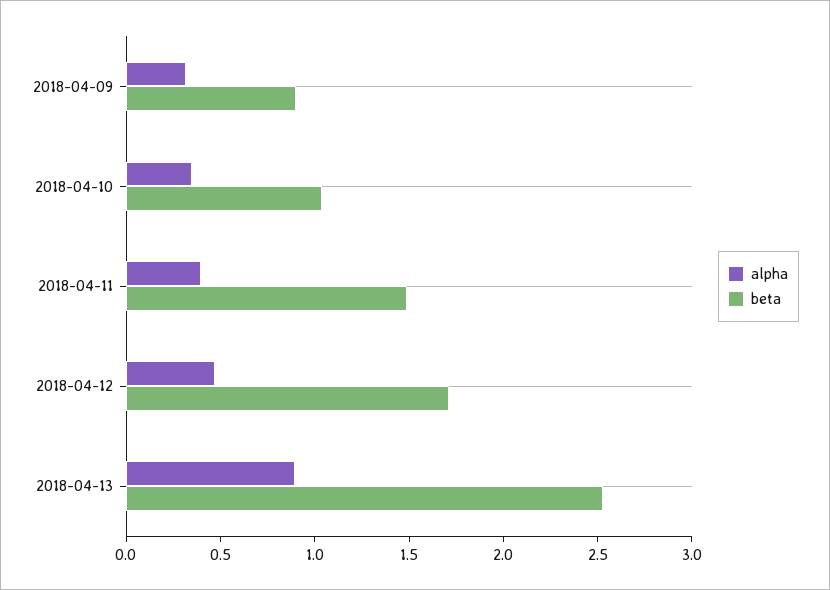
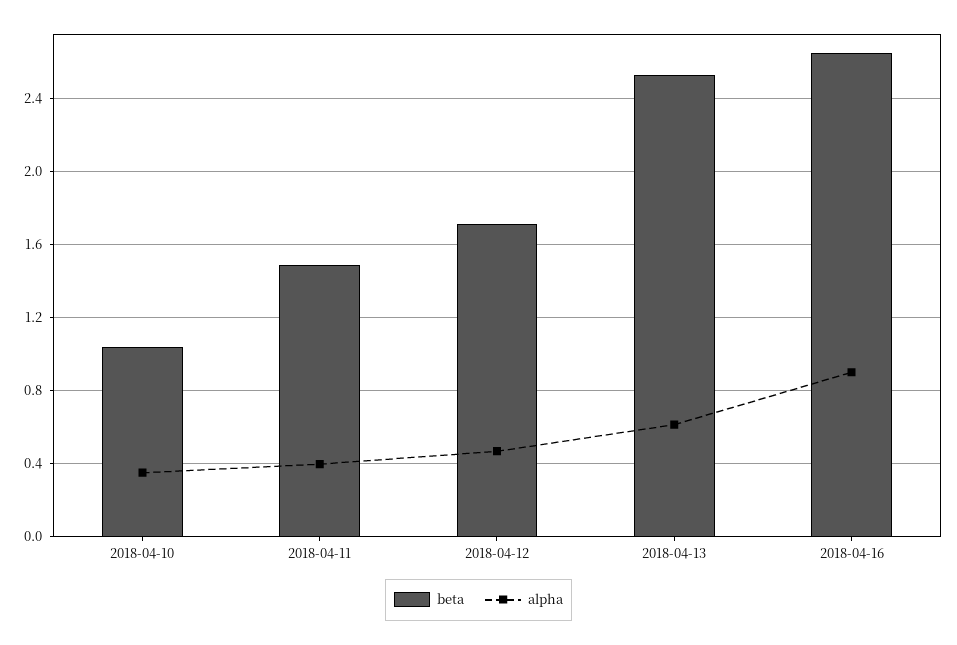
alpha, 2018-04-09: 0.3 -> none
beta, 2018-04-09: 0.9 -> none
alpha, 2018-04-13: 0.9 -> 0.6
beta, 2018-04-16: none -> 2.65
alpha, 2018-04-16: none -> 0.9

